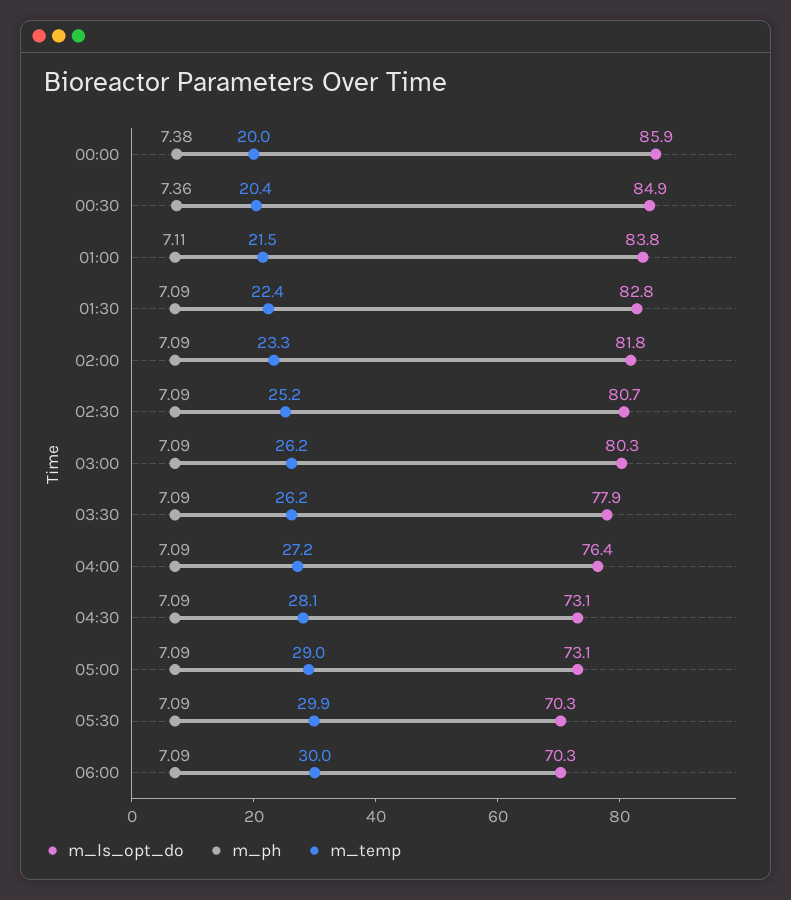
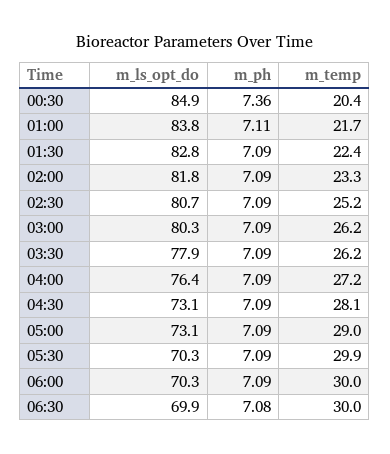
m_ls_opt_do, 00:00: 85.9 -> none
m_ph, 00:00: 7.38 -> none
m_temp, 00:00: 20 -> none
m_temp, 01:00: 21.5 -> 21.7
m_ls_opt_do, 06:30: none -> 69.9
m_ph, 06:30: none -> 7.08
m_temp, 06:30: none -> 30

